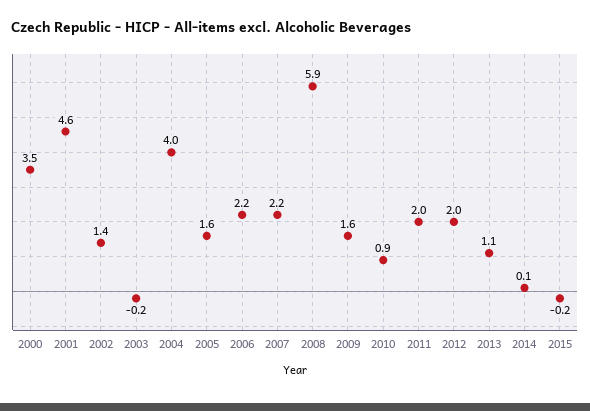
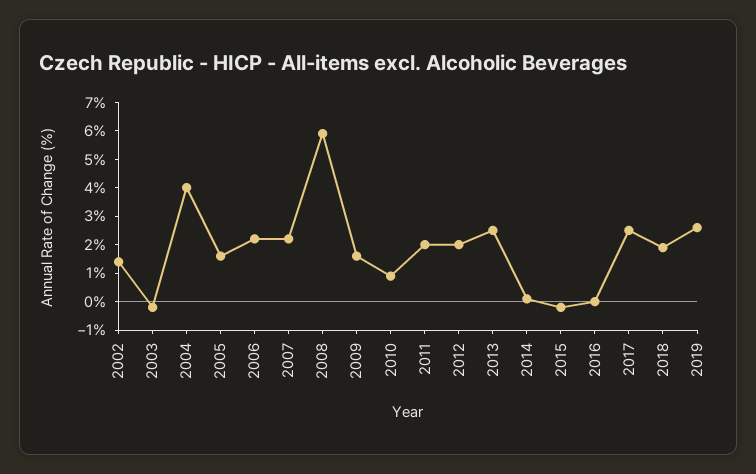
2000: 3.5 -> none
2001: 4.6 -> none
2013: 1.1 -> 2.5
2016: none -> 0
2017: none -> 2.5
2018: none -> 2
2019: none -> 2.5

